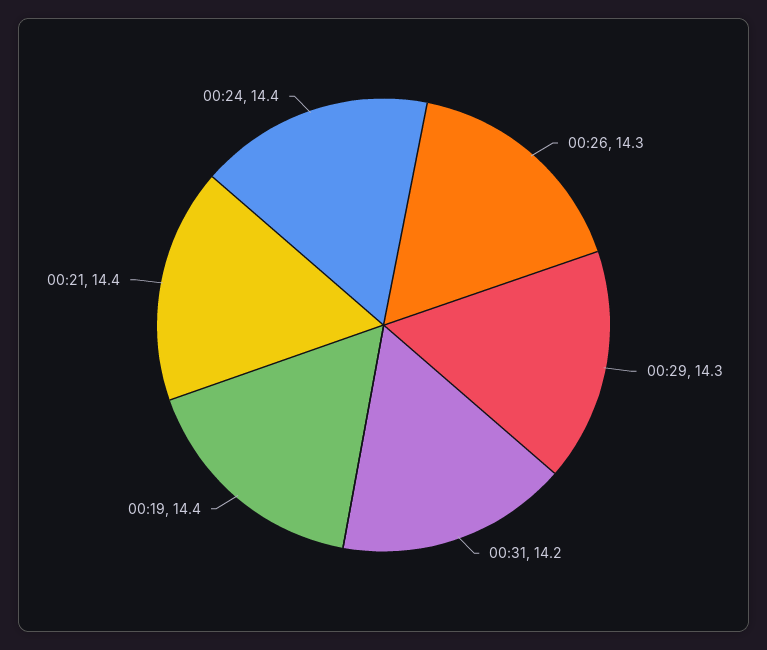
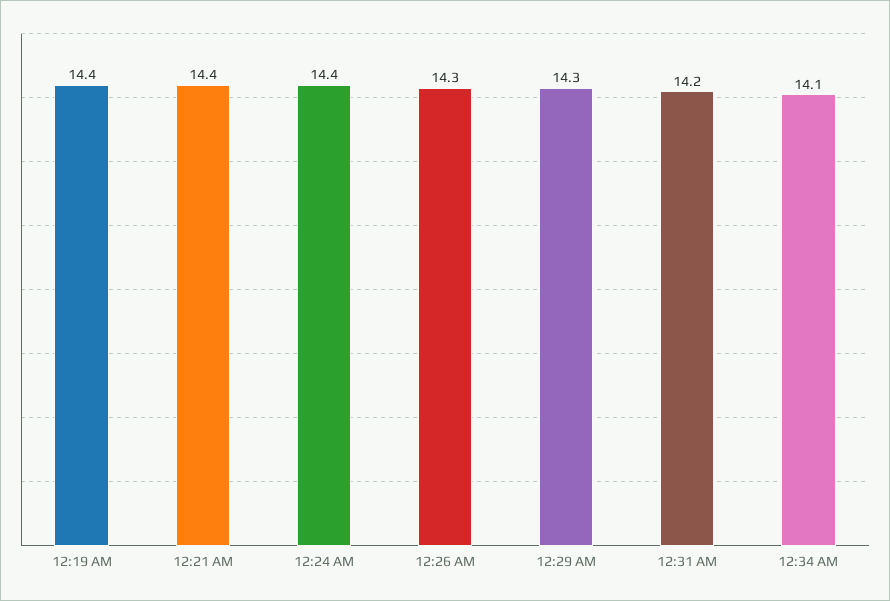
12:34 AM: none -> 14.1

